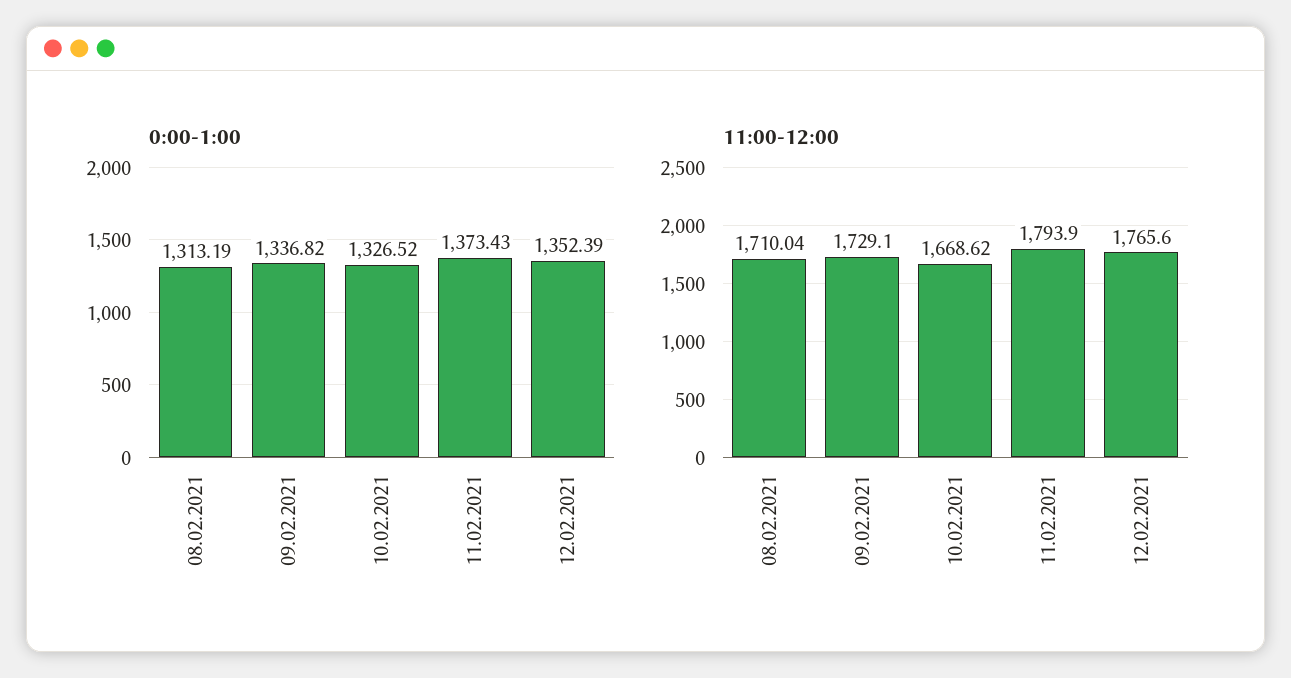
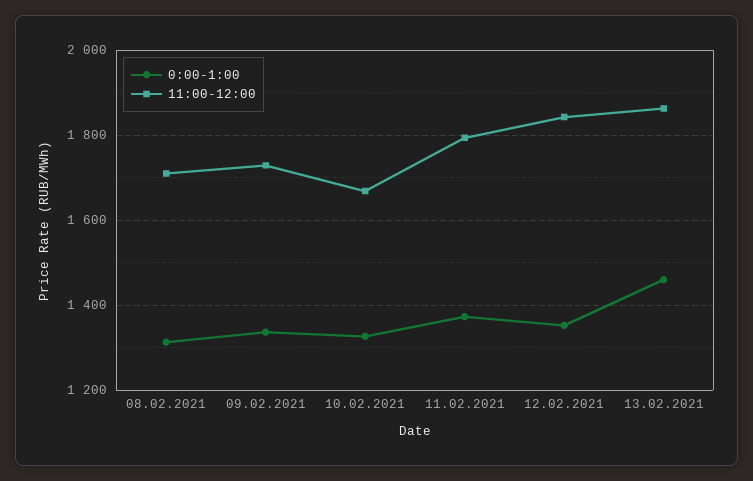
11:00-12:00, 12.02.2021: 1765.6 -> 1840
0:00-1:00, 13.02.2021: none -> 1460
11:00-12:00, 13.02.2021: none -> 1860

